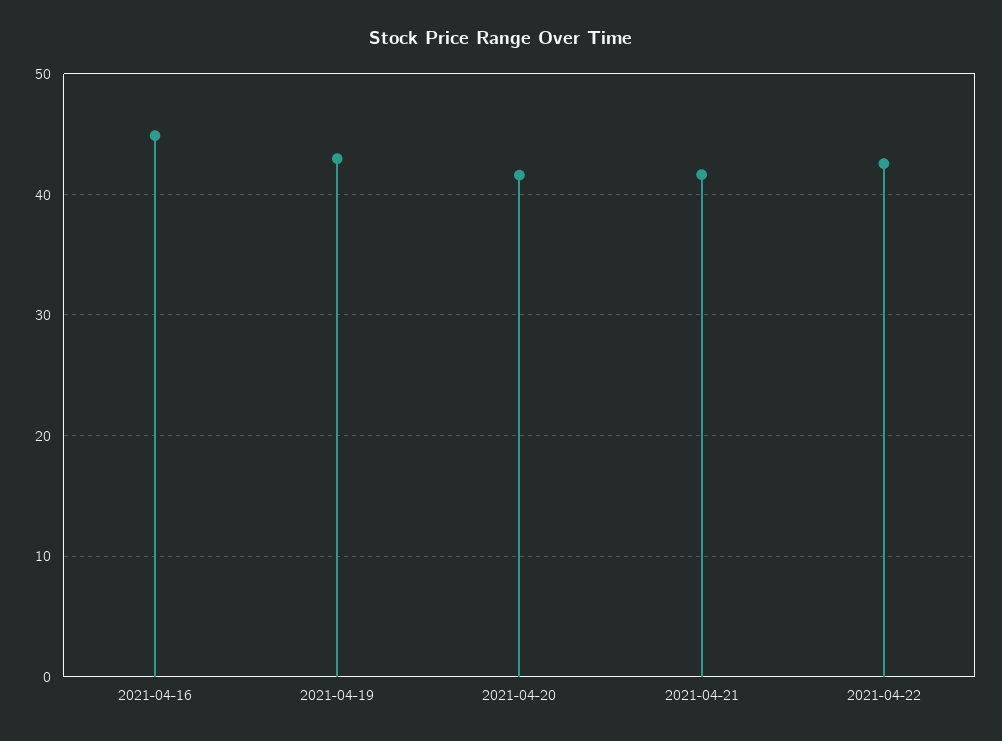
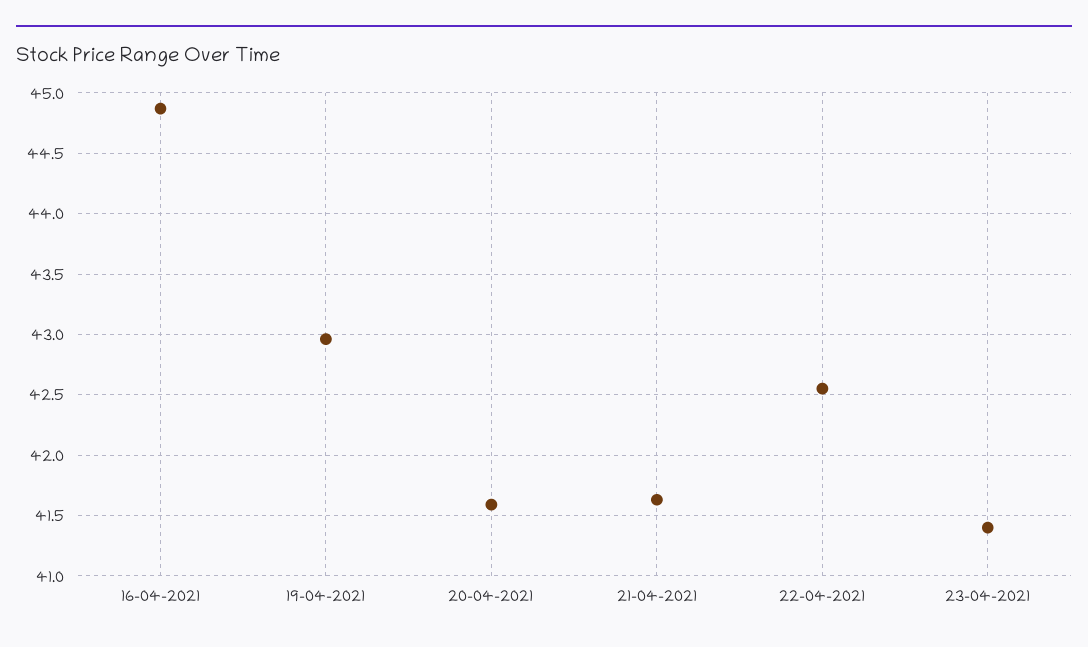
23-04-2021: none -> 41.4

